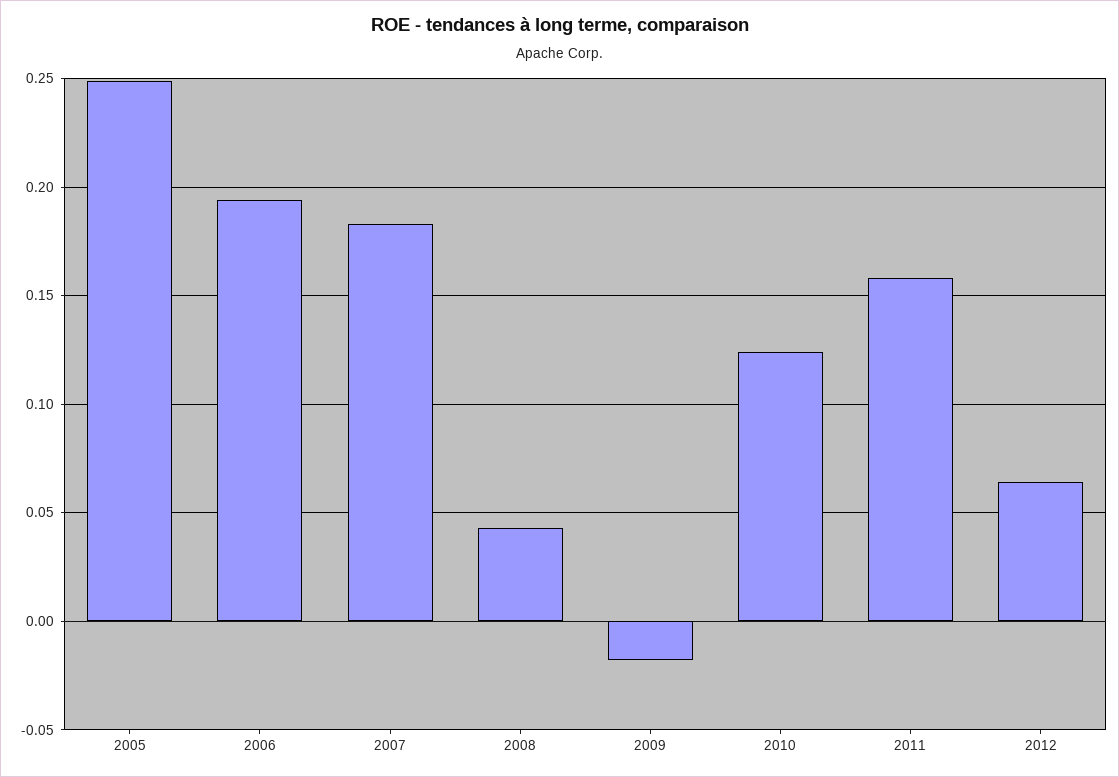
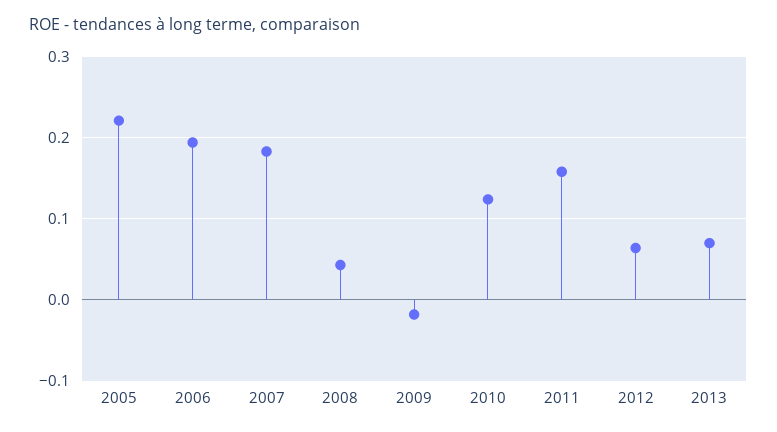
2005: 0.25 -> 0.22
2013: none -> 0.07

